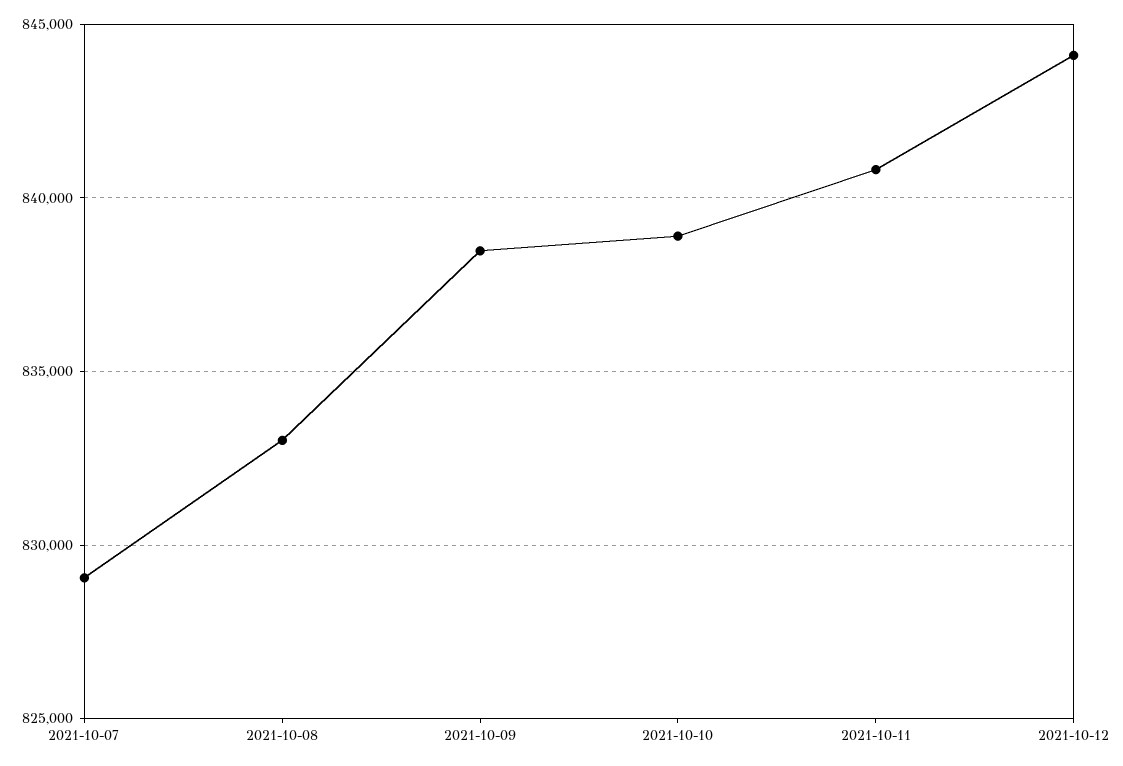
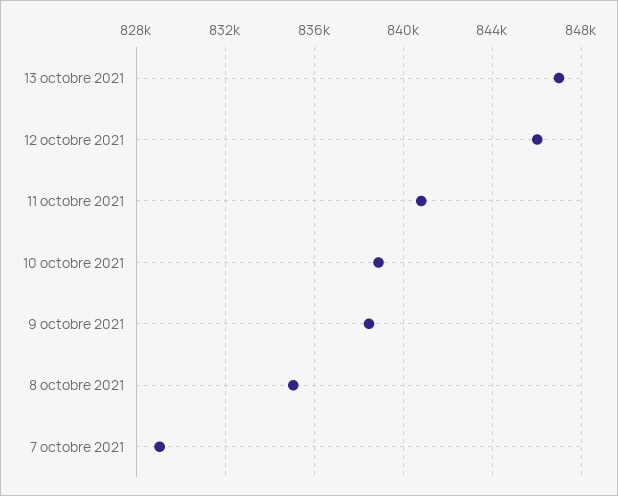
2021-10-08: 833000 -> 835000
2021-10-12: 844000 -> 846000
13 octobre 2021: none -> 847000

